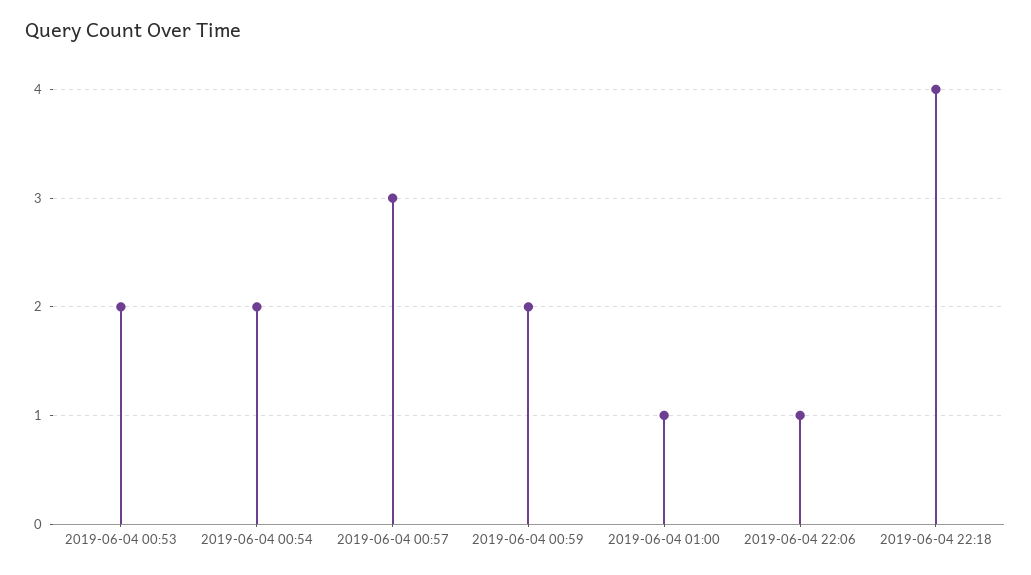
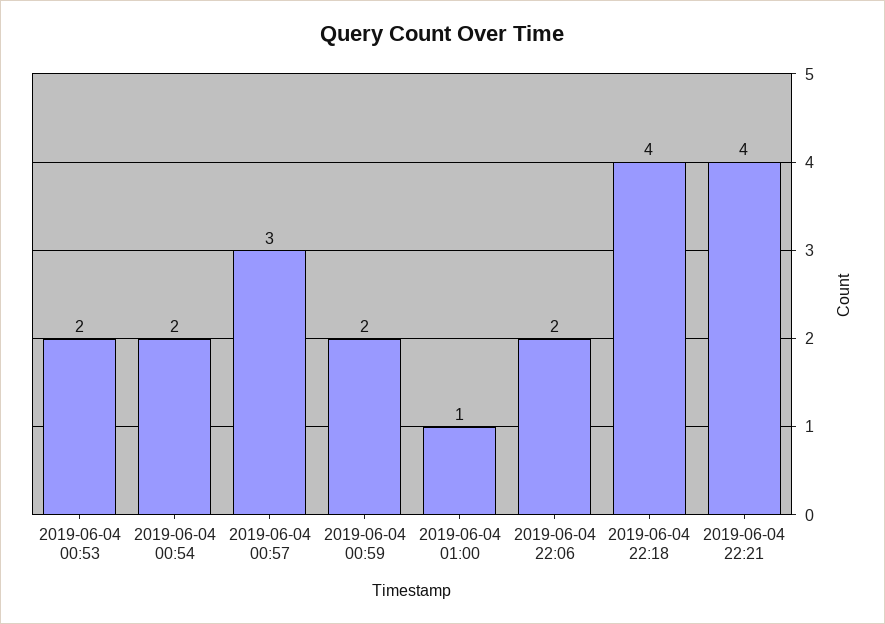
2019-06-04 22:06: 1 -> 2
2019-06-04 22:21: none -> 4

